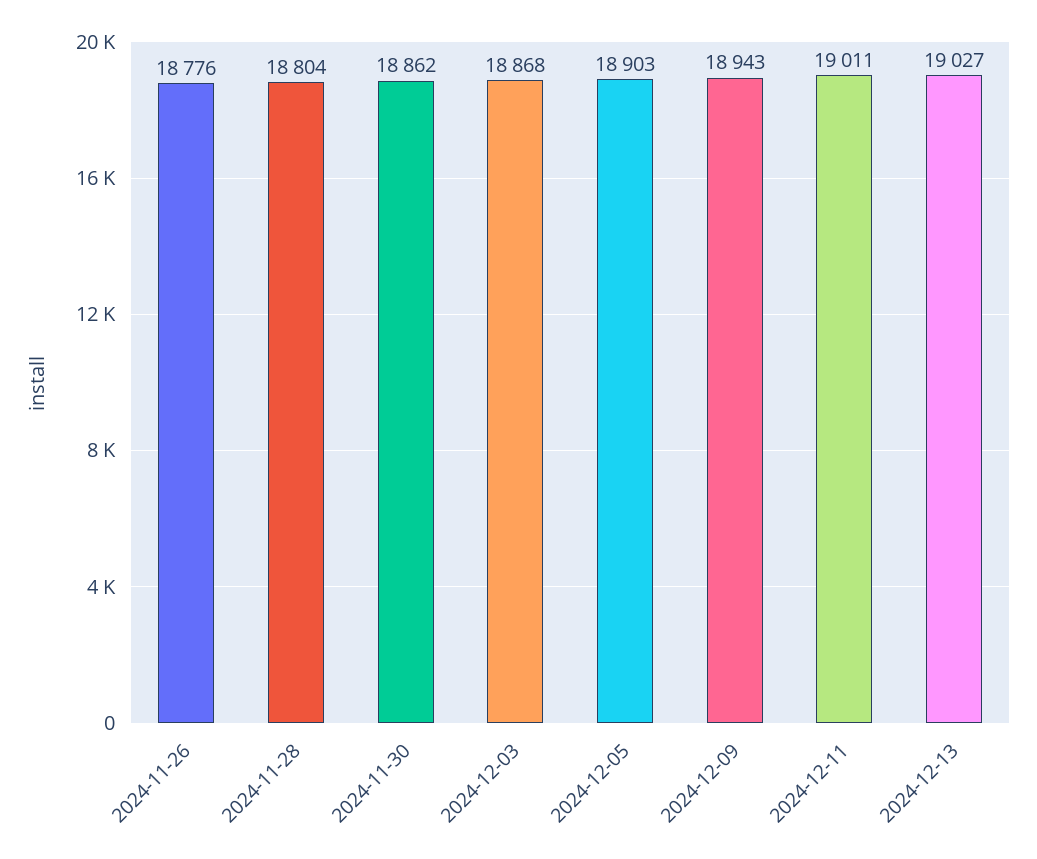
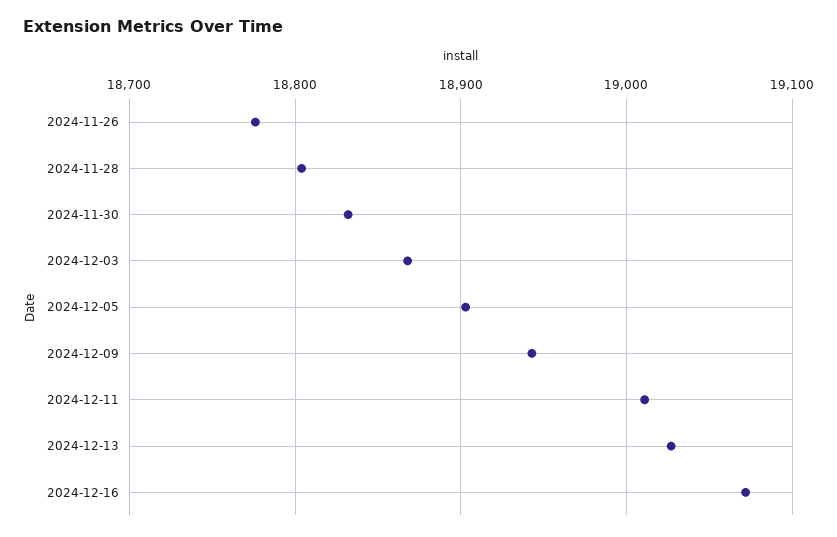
2024-11-30: 18862 -> 18830
2024-12-16: none -> 19070

